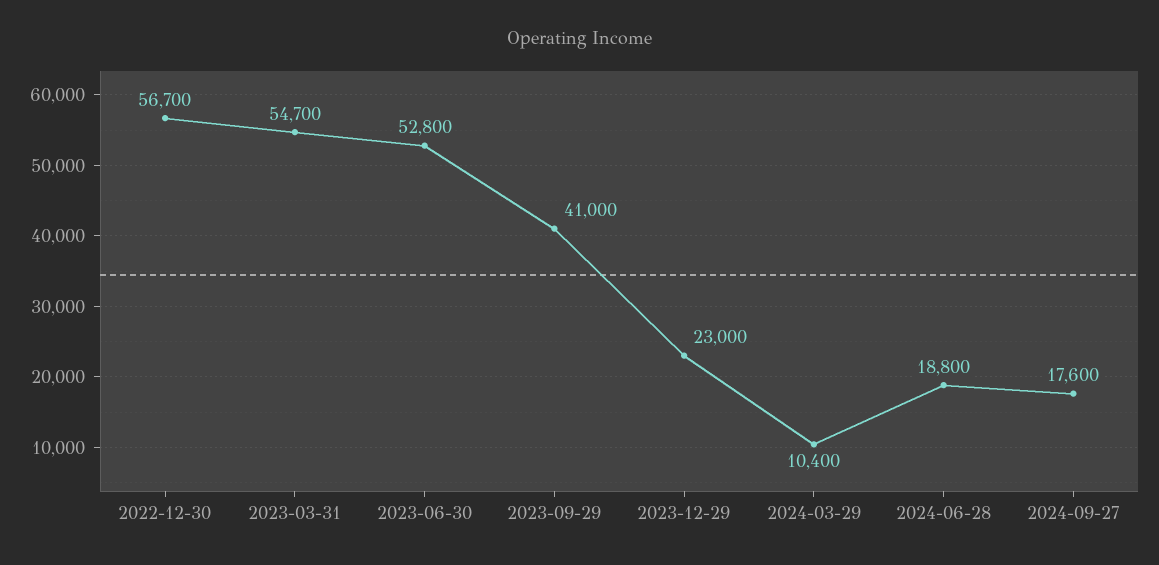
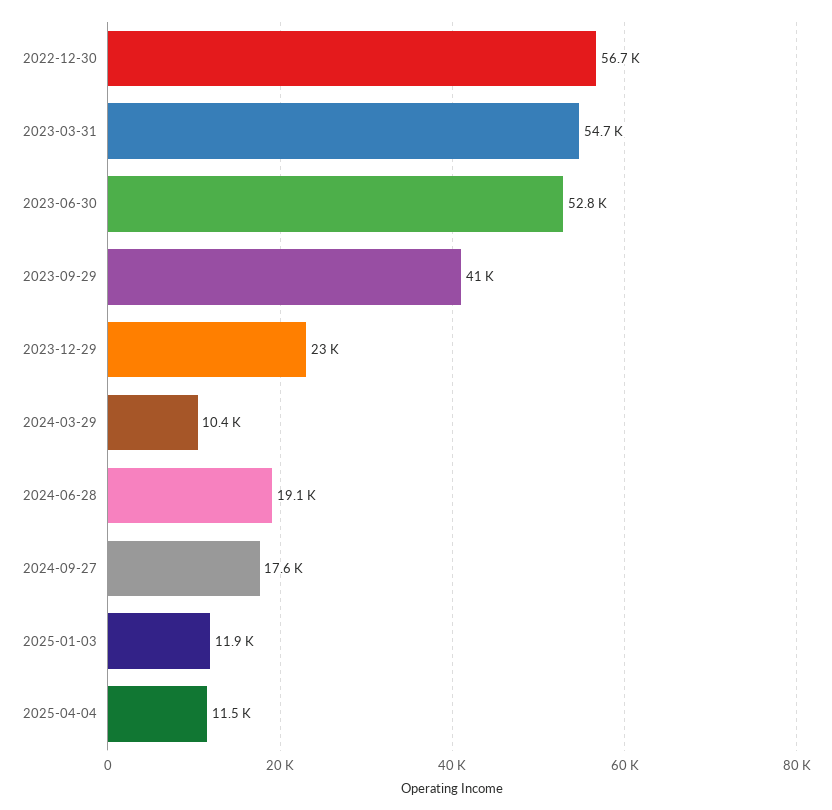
2024-06-28: 18800 -> 19100
2025-01-03: none -> 11900
2025-04-04: none -> 11500

